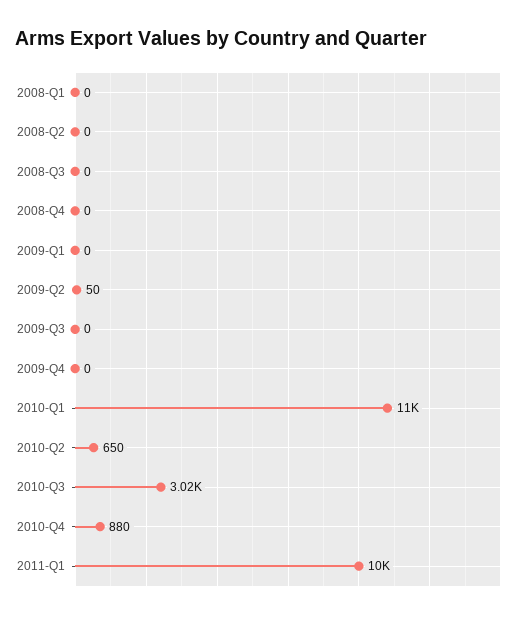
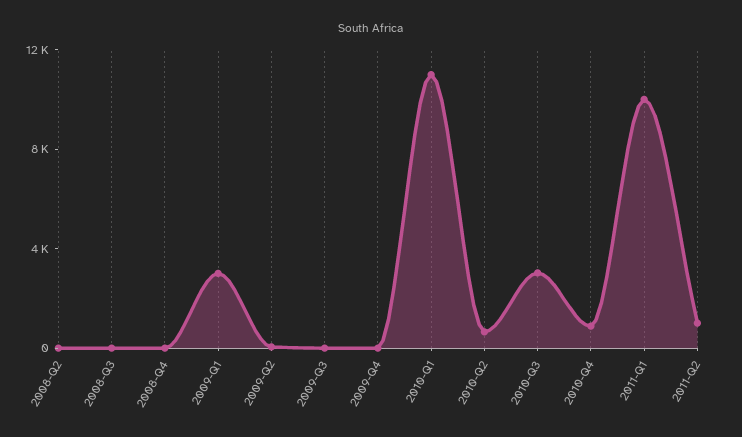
2008-Q1: 0 -> none
2009-Q1: 0 -> 3000
2011-Q2: none -> 1000

